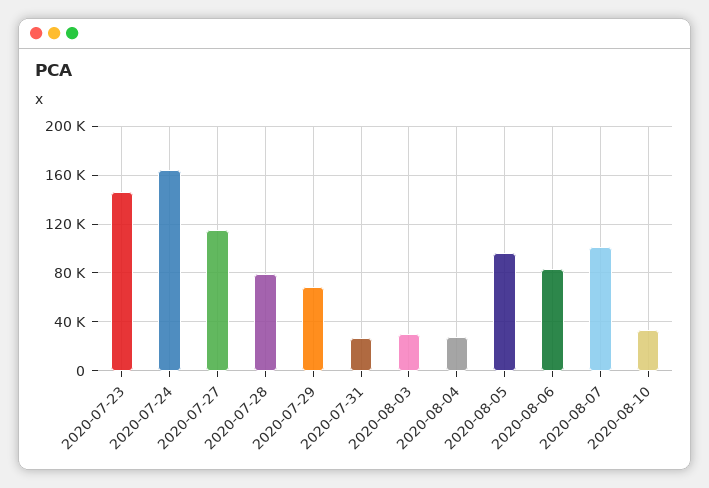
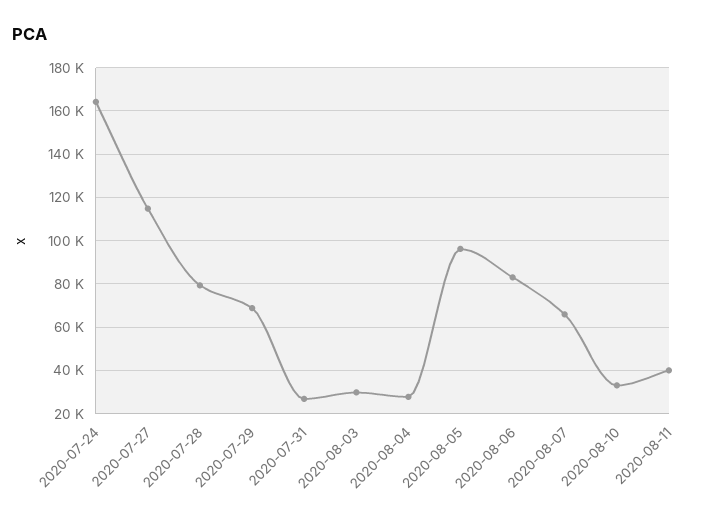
2020-07-23: 145000 -> none
2020-08-07: 100000 -> 65000
2020-08-11: none -> 40000

